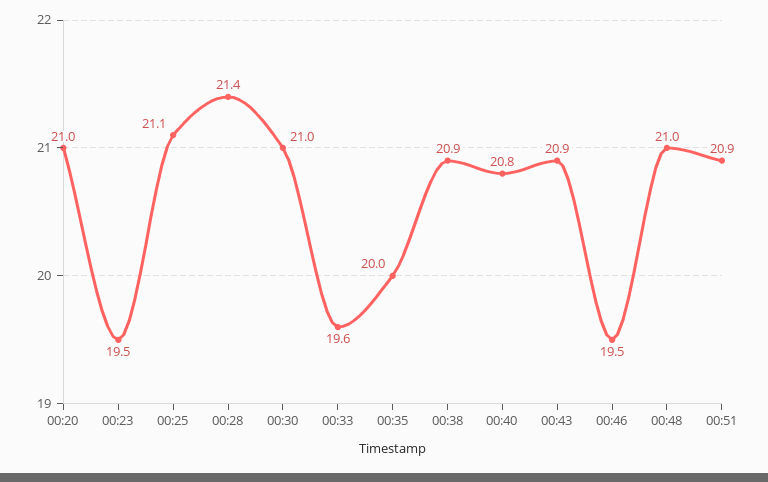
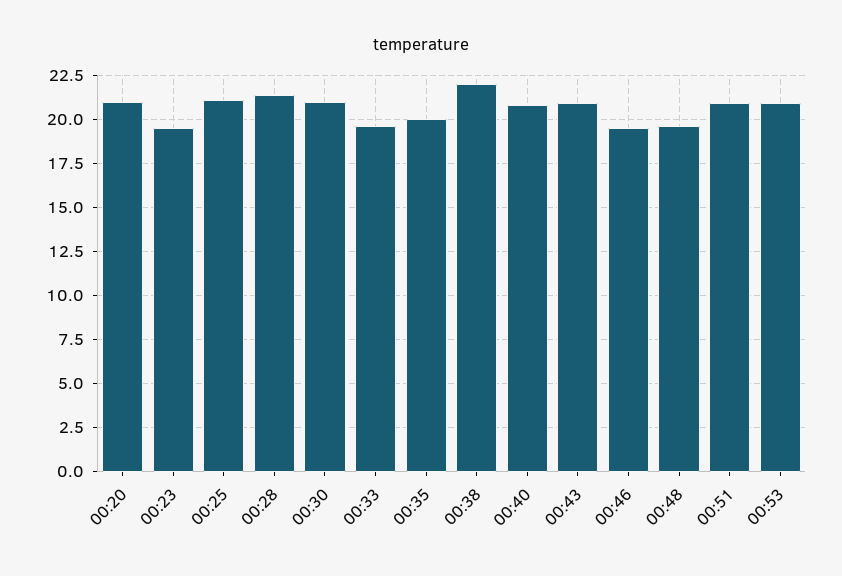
00:38: 20.9 -> 22
00:48: 21 -> 19.5
00:53: none -> 21

